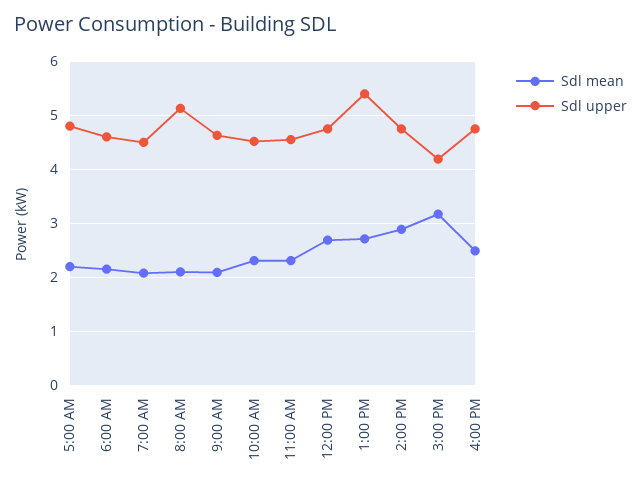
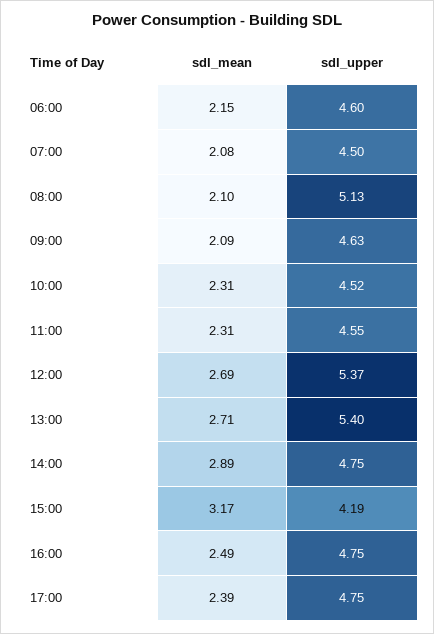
Sdl mean, 5:00 AM: 2.2 -> none
Sdl upper, 5:00 AM: 4.8 -> none
Sdl upper, 12:00 PM: 4.8 -> 5.37
Sdl mean, 17:00: none -> 2.39
Sdl upper, 17:00: none -> 4.75

